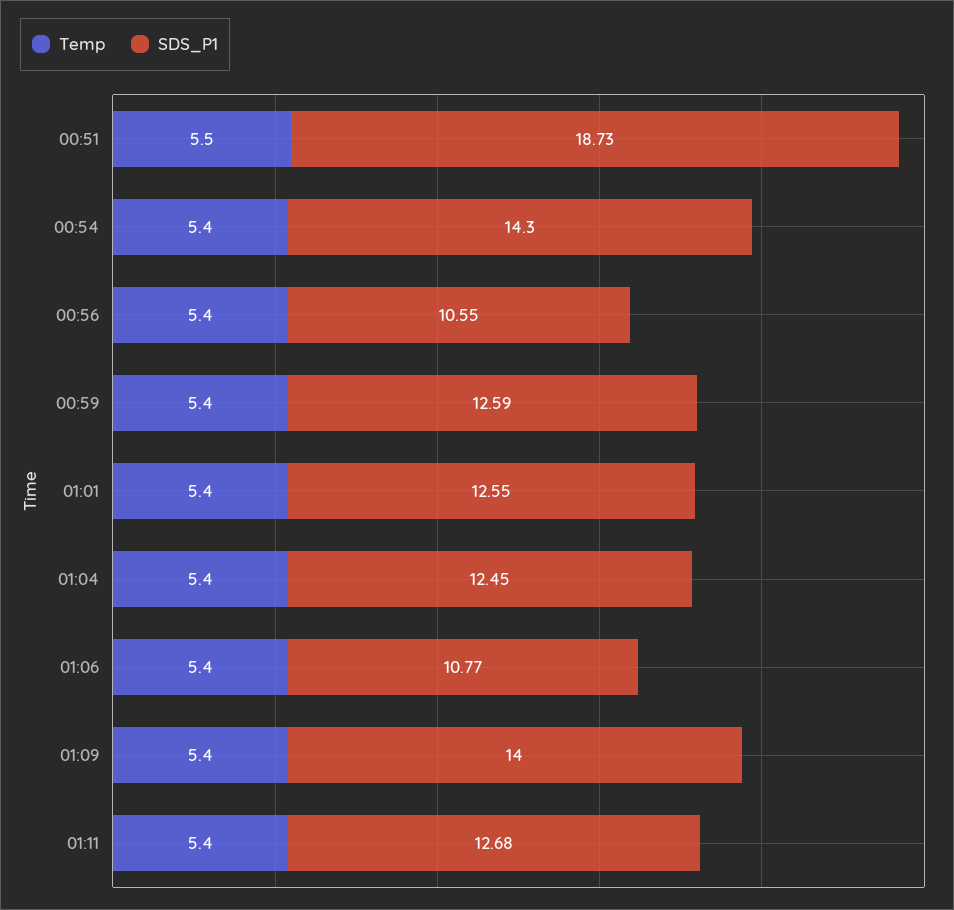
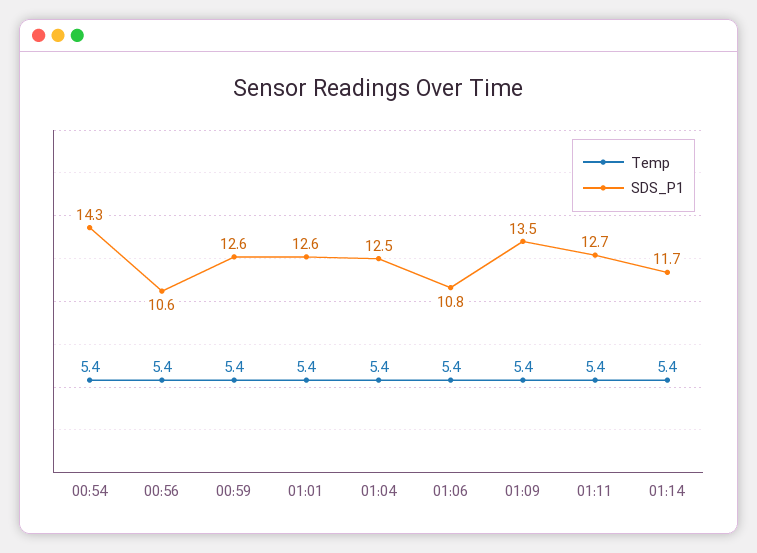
Temp, 00:51: 5.5 -> none
SDS_P1, 00:51: 18.73 -> none
SDS_P1, 01:09: 14 -> 13.5
Temp, 01:14: none -> 5.4
SDS_P1, 01:14: none -> 11.7

